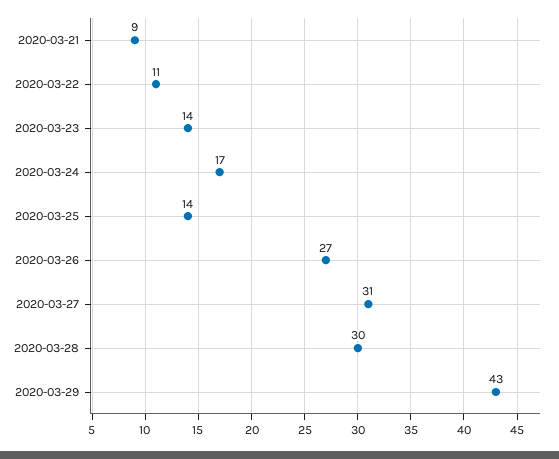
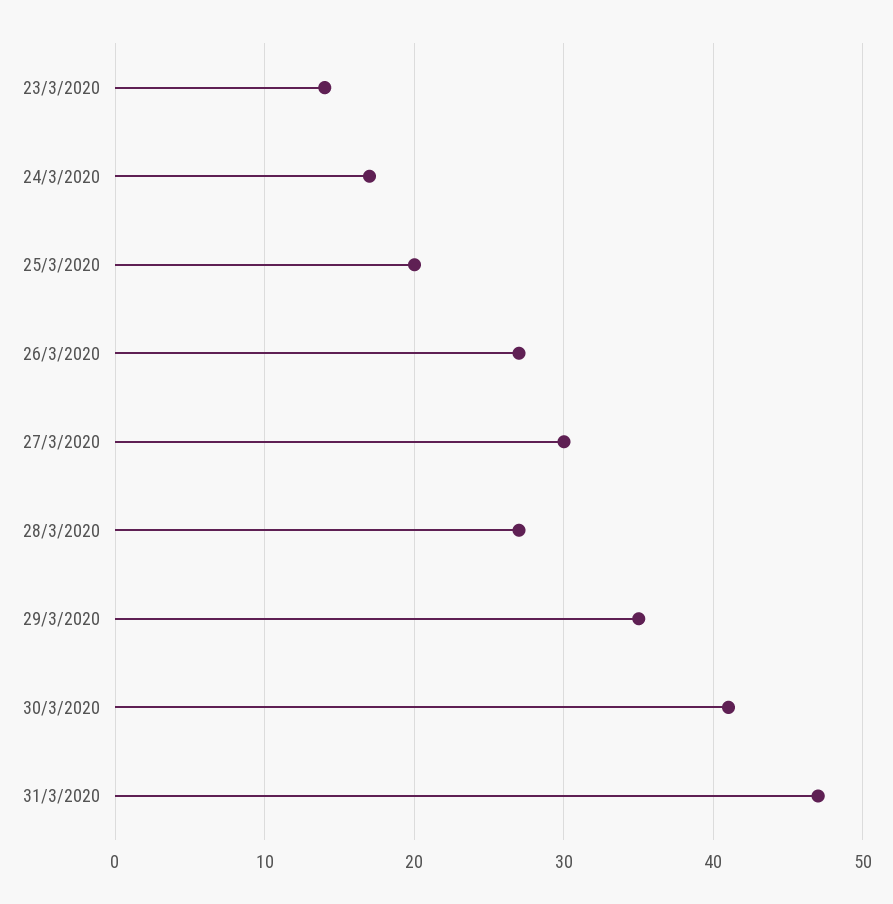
2020-03-21: 9 -> none
2020-03-22: 11 -> none
2020-03-25: 14 -> 20
2020-03-27: 31 -> 30
2020-03-28: 30 -> 27
2020-03-29: 43 -> 35
30/3/2020: none -> 41
31/3/2020: none -> 47

